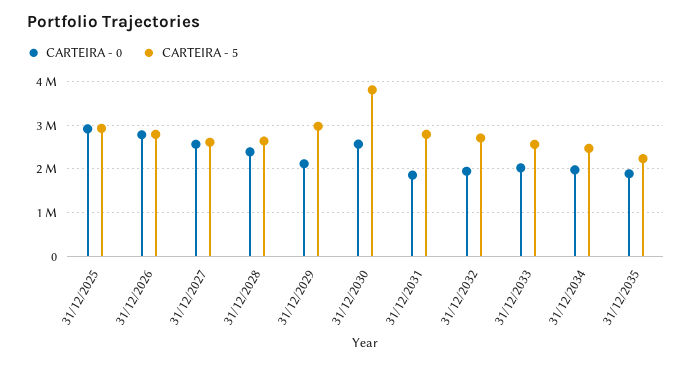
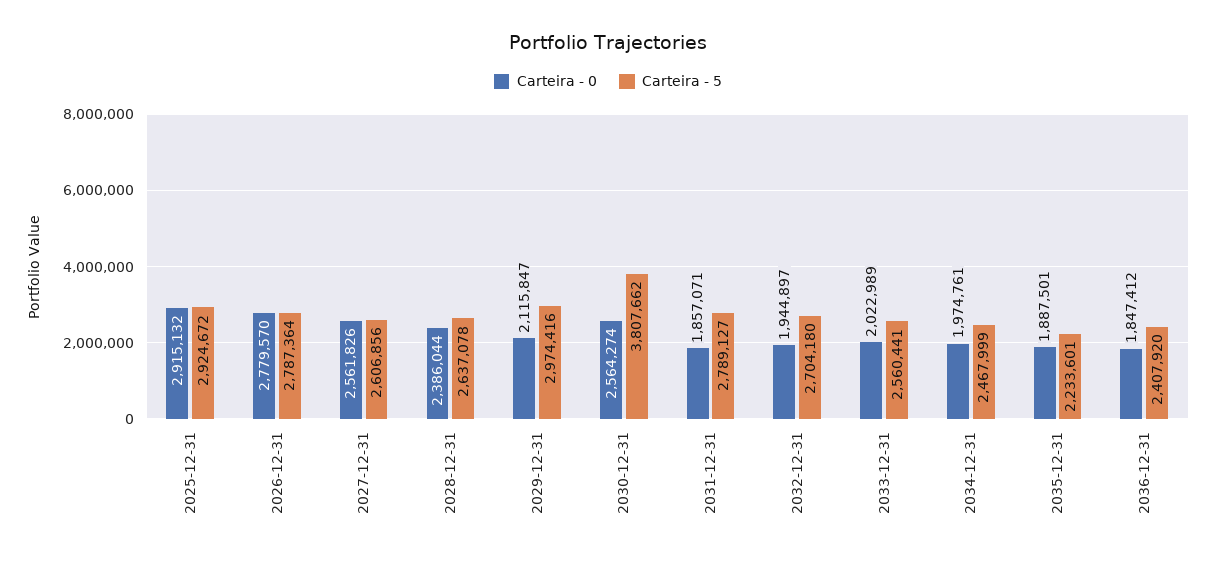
CARTEIRA - 0, 2036-12-31: none -> 1847412
CARTEIRA - 5, 2036-12-31: none -> 2407920

